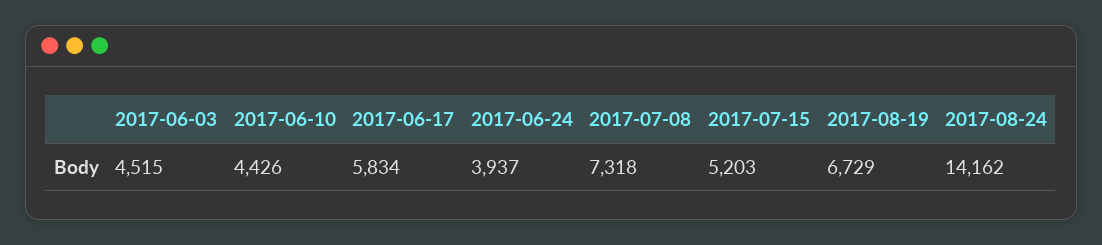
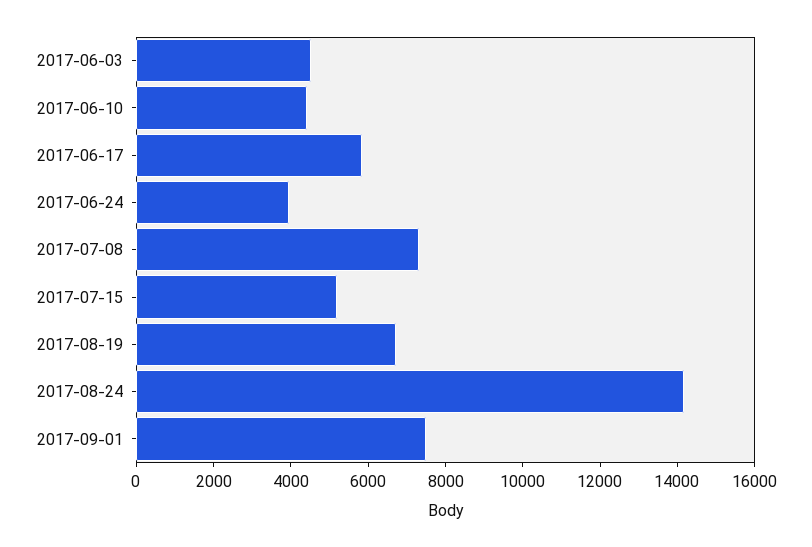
2017-09-01: none -> 7500

